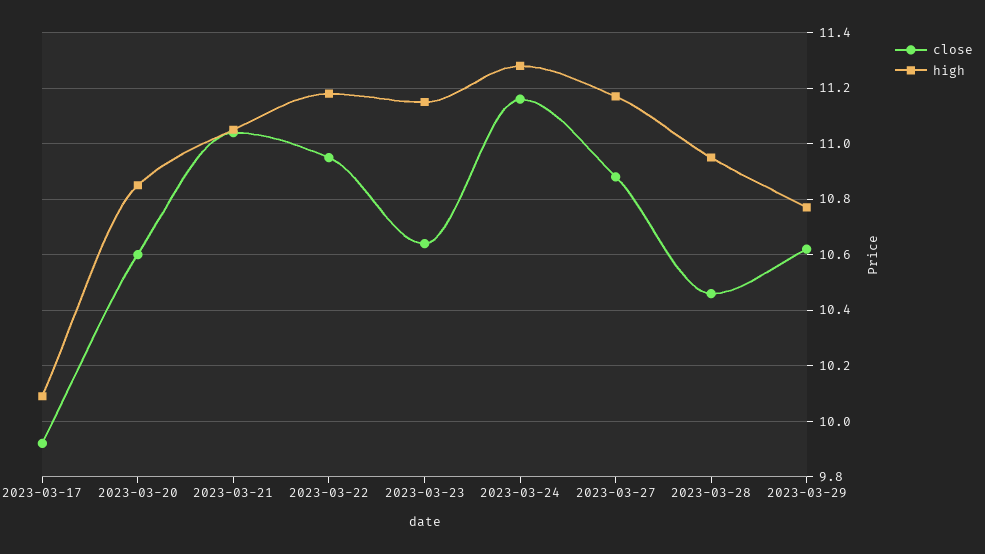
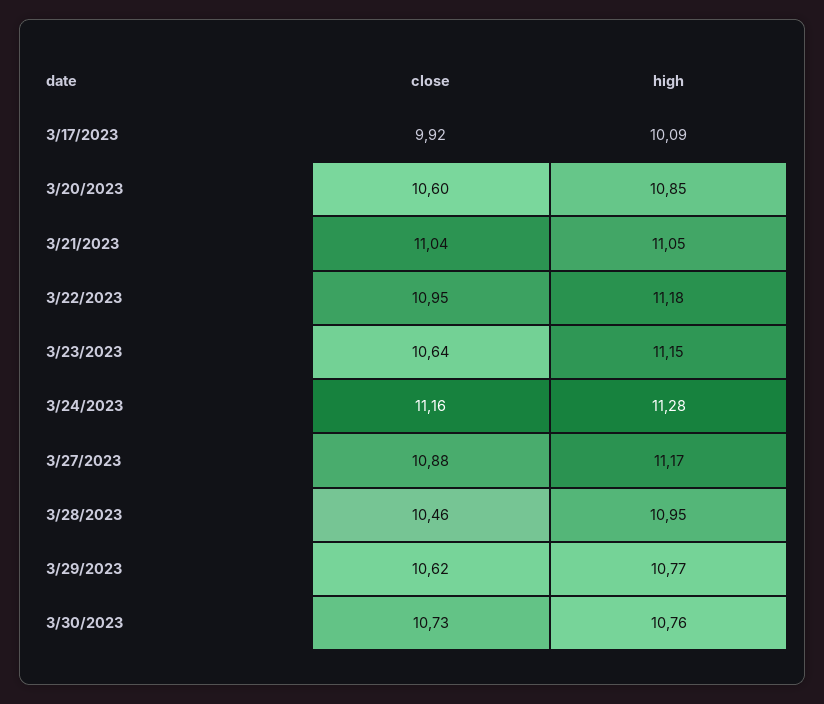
close, 3/30/2023: none -> 10.73
high, 3/30/2023: none -> 10.76

